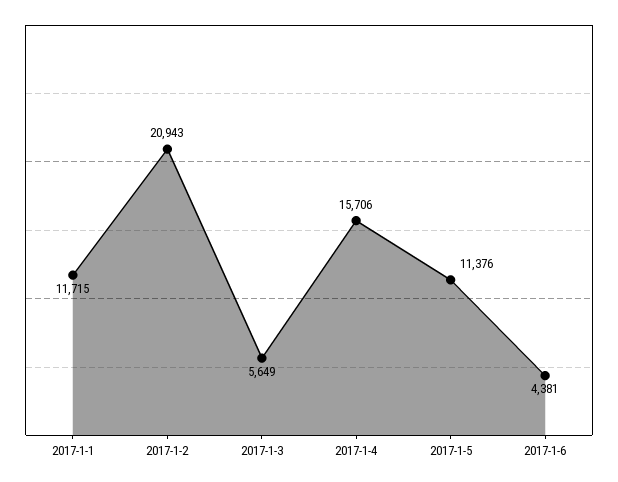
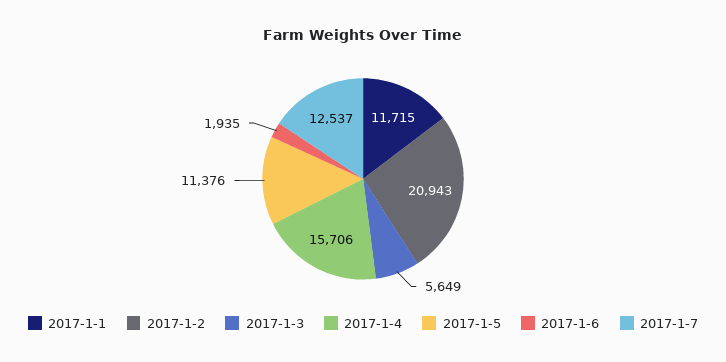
2017-1-6: 4381 -> 1935
2017-1-7: none -> 12537

